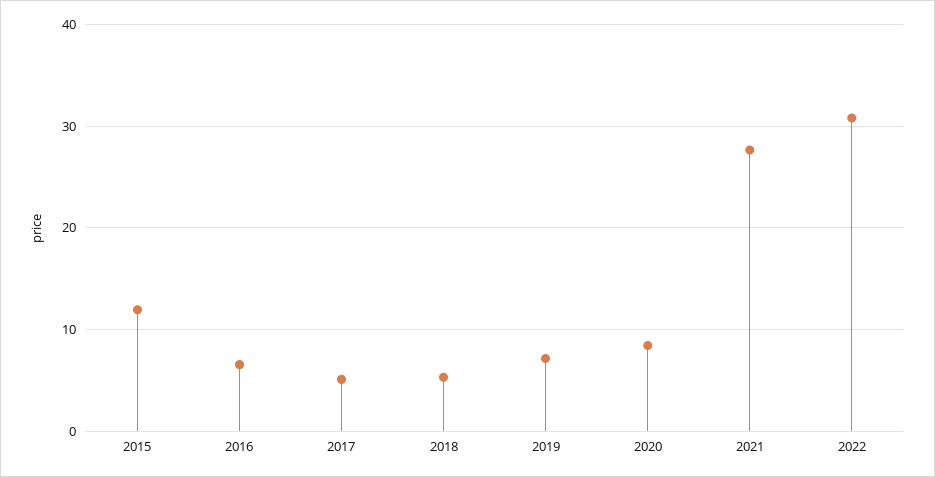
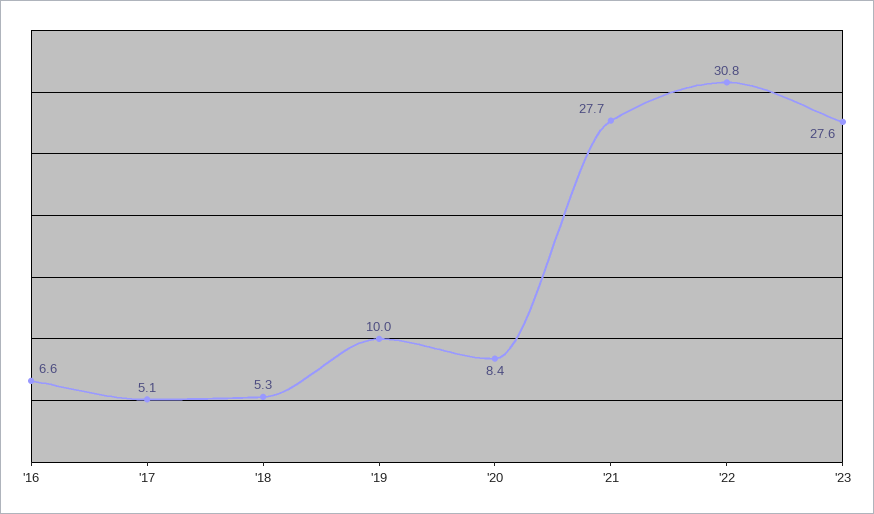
2015: 12 -> none
2019: 7 -> 10
'23: none -> 27.6

